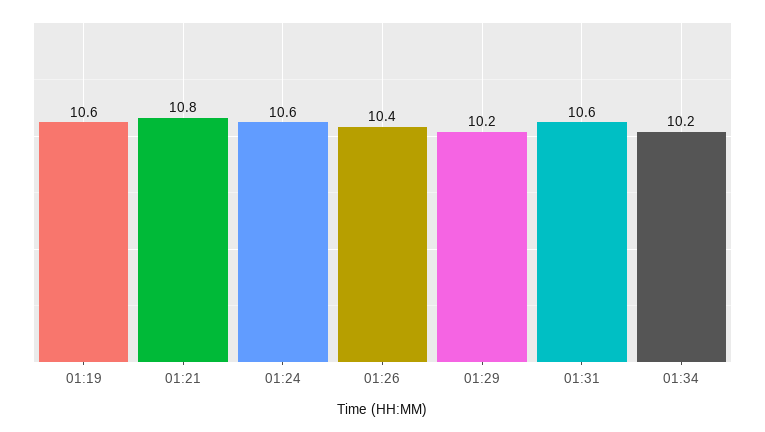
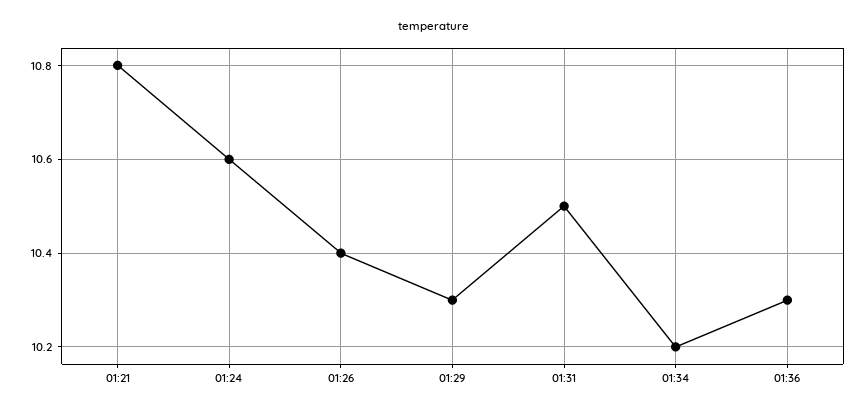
01:19: 10.6 -> none
01:29: 10.2 -> 10.3
01:31: 10.6 -> 10.5
01:36: none -> 10.3

